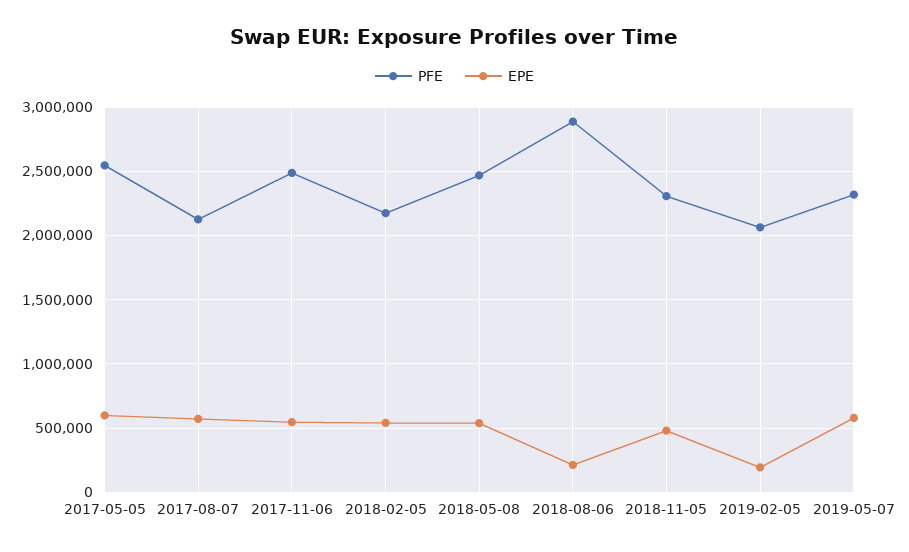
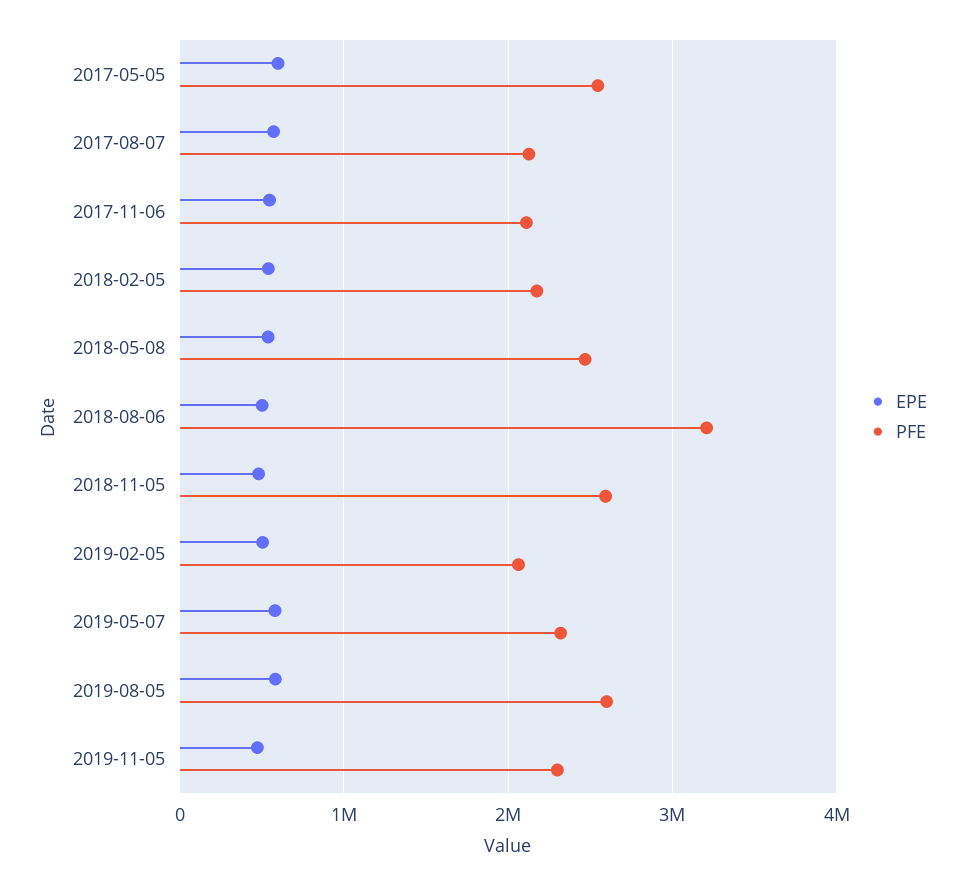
PFE, 2017-11-06: 2500000 -> 2100000
PFE, 2018-08-06: 2900000 -> 3200000
EPE, 2018-08-06: 200000 -> 500000
PFE, 2018-11-05: 2300000 -> 2600000
EPE, 2019-02-05: 200000 -> 500000
EPE, 2019-08-05: none -> 600000
PFE, 2019-08-05: none -> 2600000
EPE, 2019-11-05: none -> 500000
PFE, 2019-11-05: none -> 2300000

